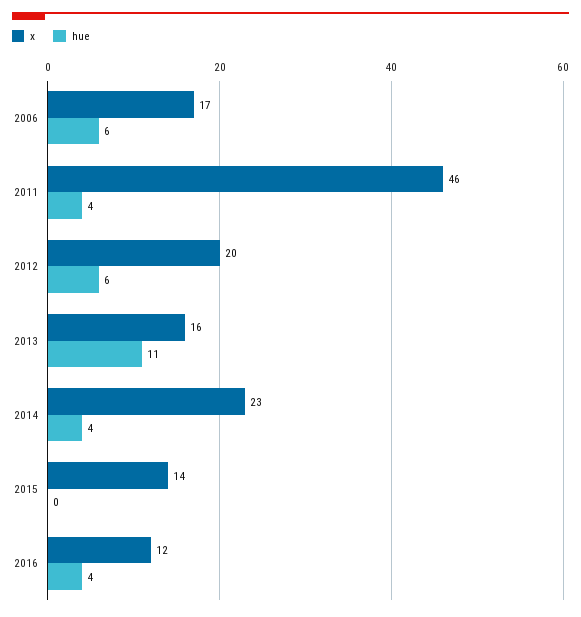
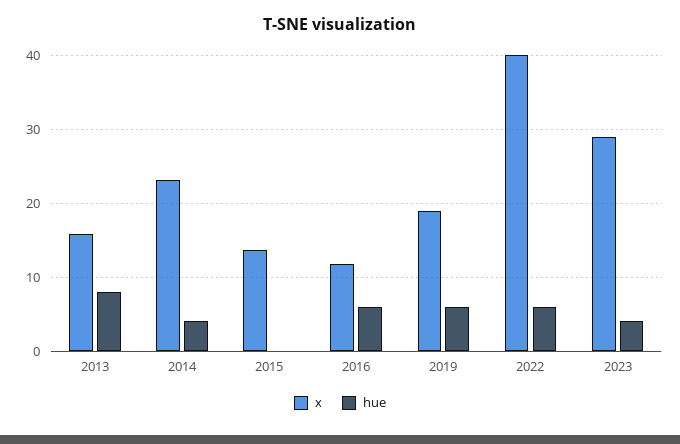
x, 2006: 17 -> none
hue, 2006: 6 -> none
x, 2011: 46 -> none
hue, 2011: 4 -> none
x, 2012: 20 -> none
hue, 2012: 6 -> none
hue, 2013: 11 -> 8
hue, 2016: 4 -> 6
x, 2019: none -> 19
hue, 2019: none -> 6
x, 2022: none -> 40
hue, 2022: none -> 6
x, 2023: none -> 29
hue, 2023: none -> 4

